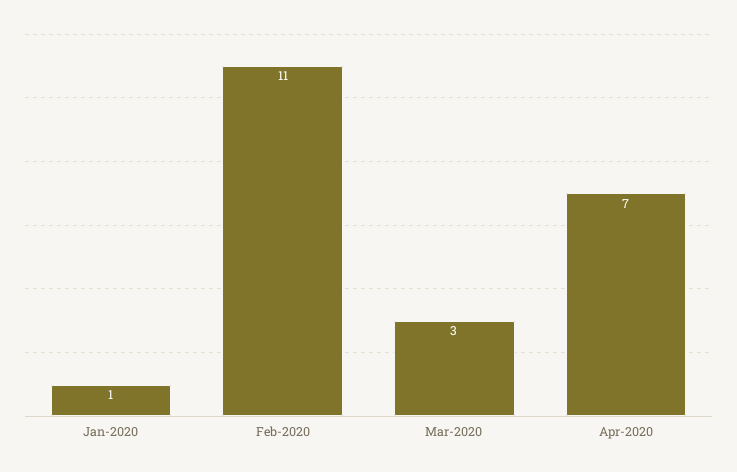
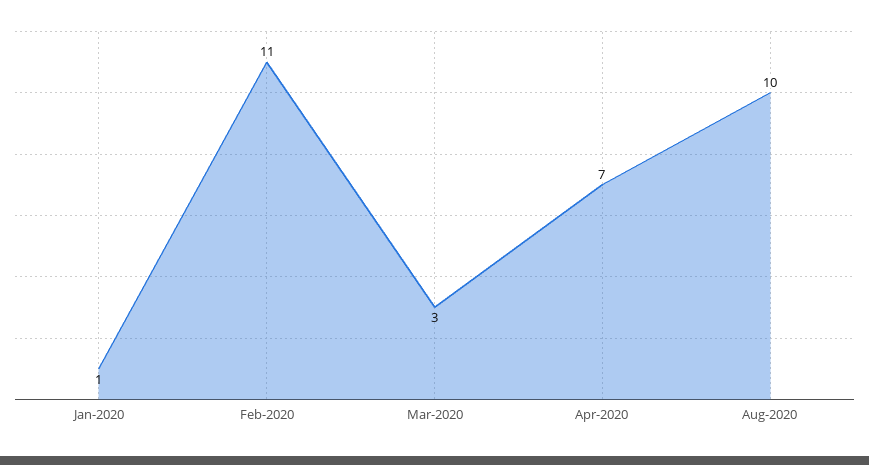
Aug-2020: none -> 10

